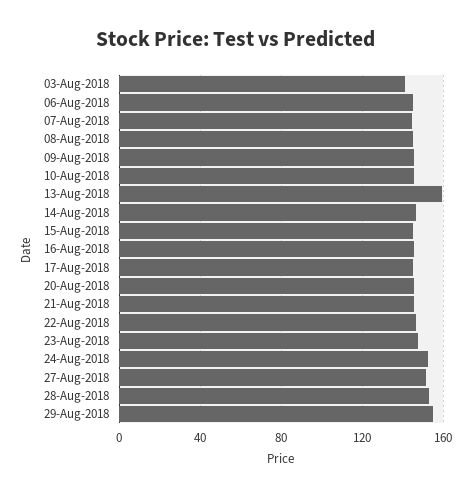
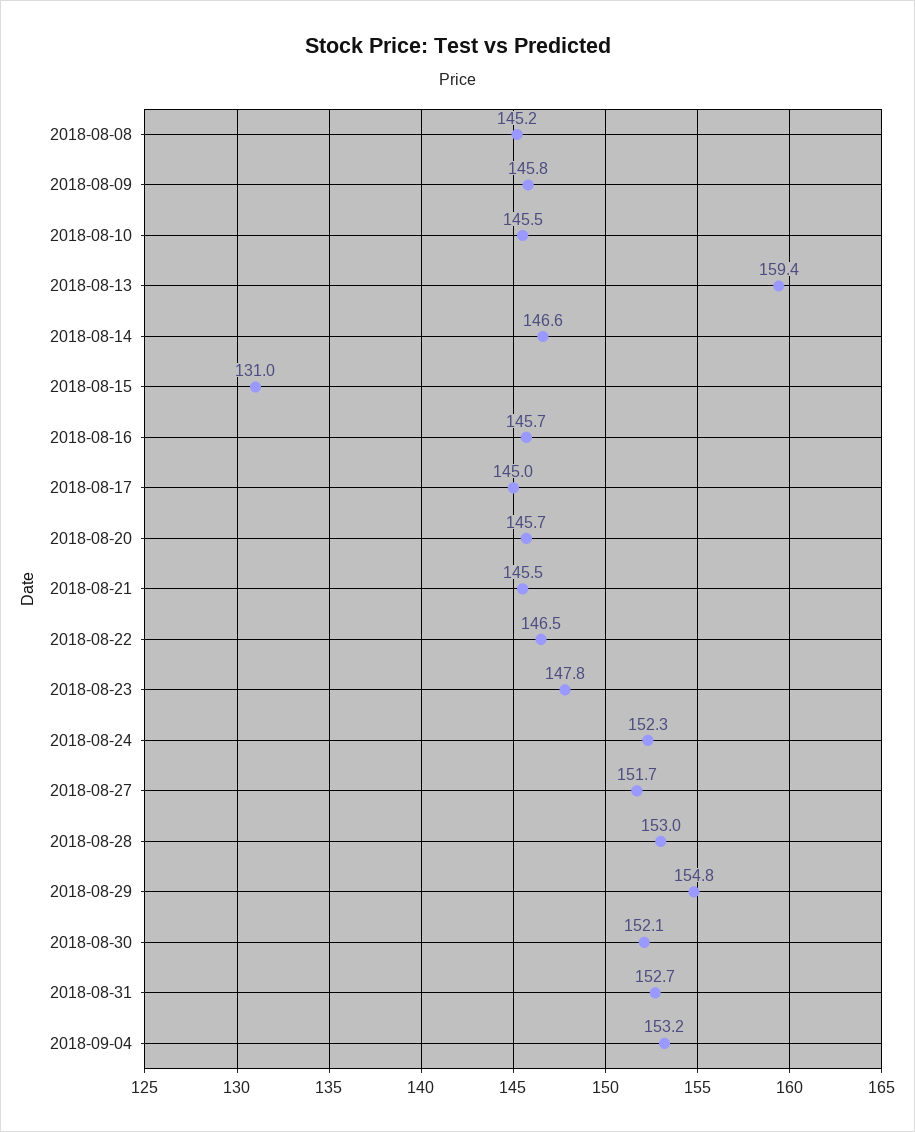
03-Aug-2018: 140 -> none
06-Aug-2018: 145 -> none
07-Aug-2018: 145 -> none
15-Aug-2018: 145 -> 131
2018-08-30: none -> 152.1
2018-08-31: none -> 152.7
2018-09-04: none -> 153.2

